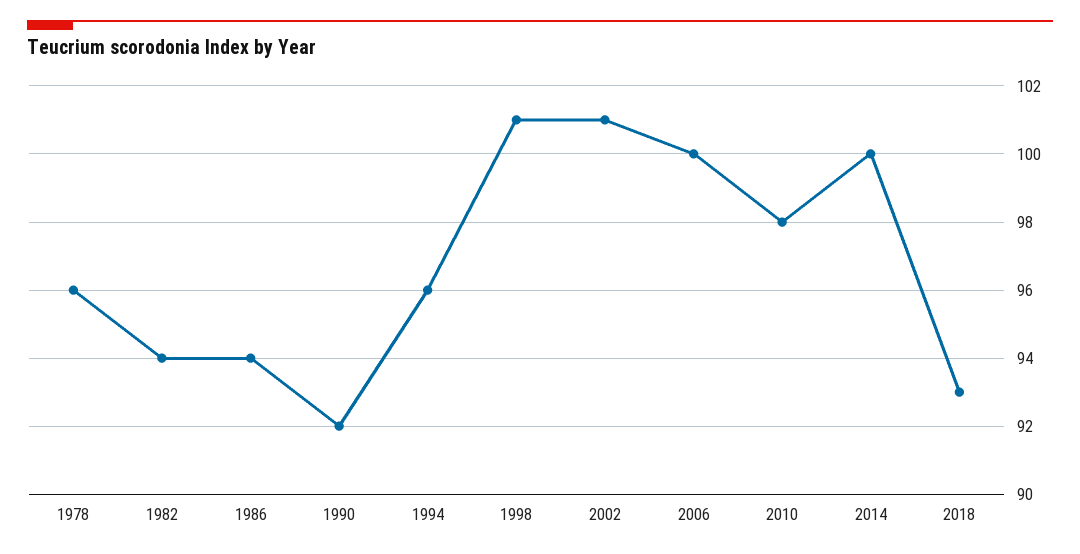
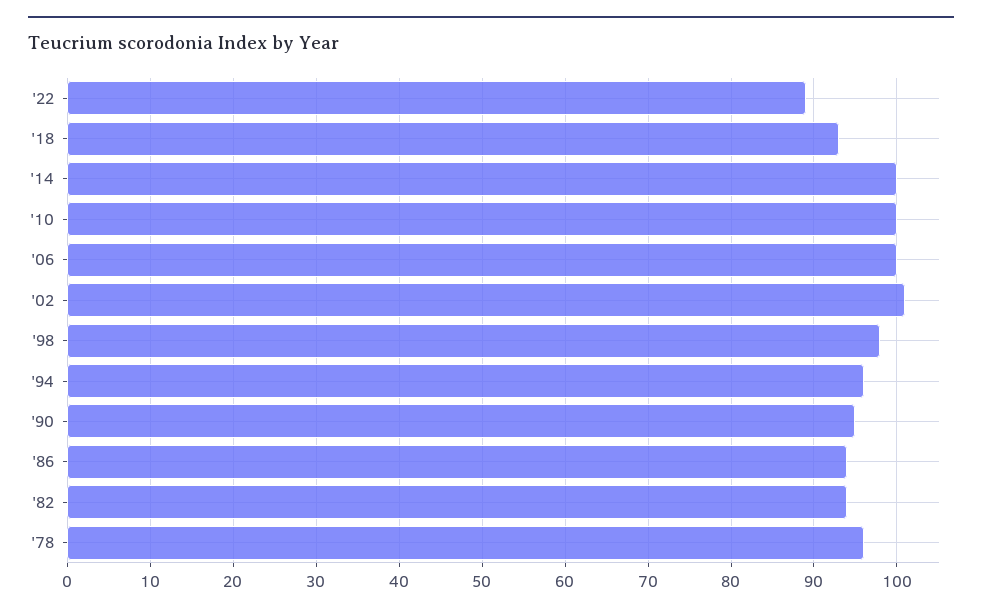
1990: 92 -> 95
1998: 101 -> 98
2010: 98 -> 100
'22: none -> 89

